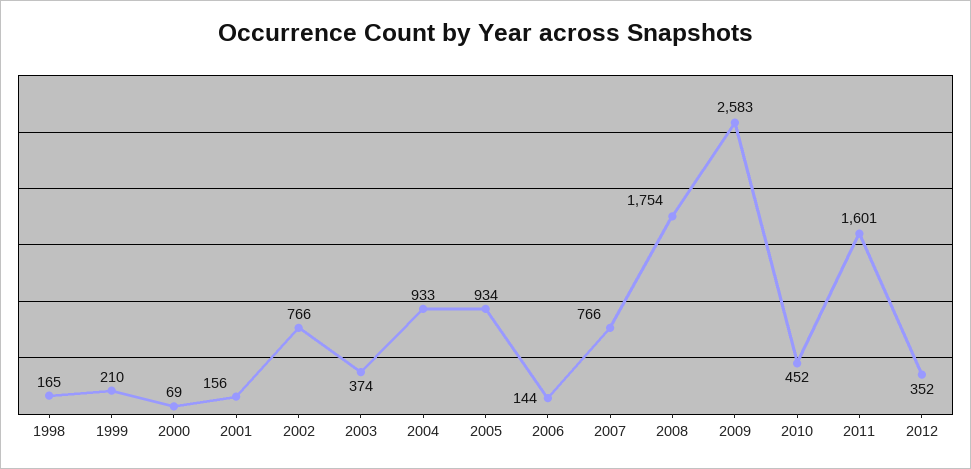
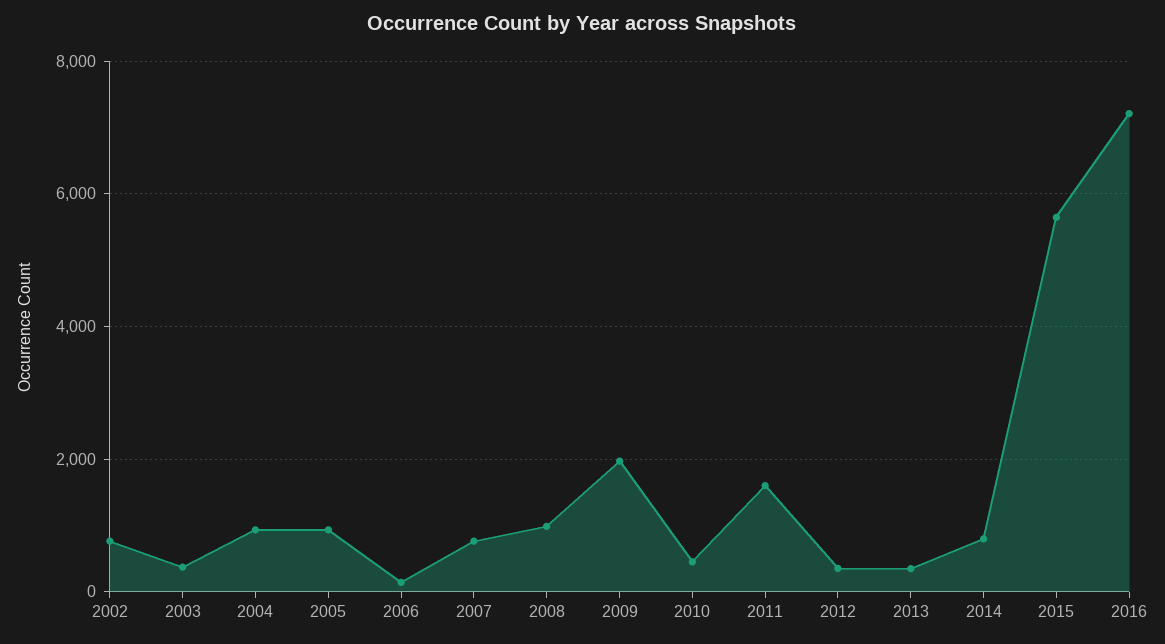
1998: 165 -> none
1999: 210 -> none
2000: 69 -> none
2001: 156 -> none
2008: 1754 -> 1000
2009: 2583 -> 2000
2013: none -> 400
2014: none -> 800
2015: none -> 5600
2016: none -> 7200

